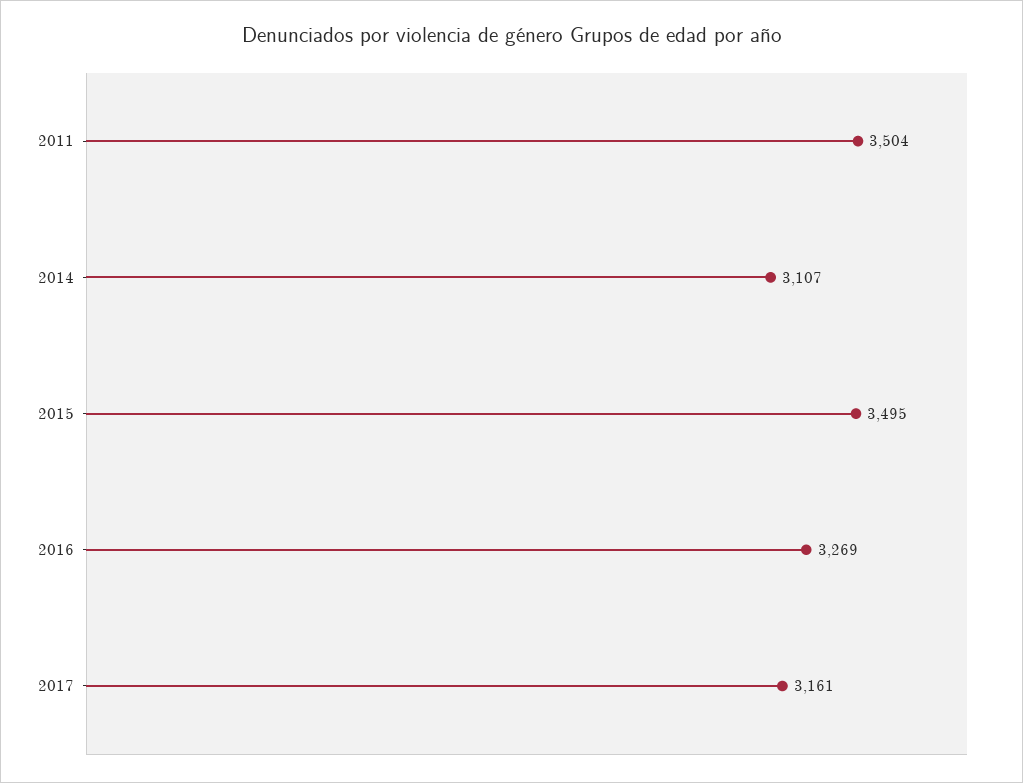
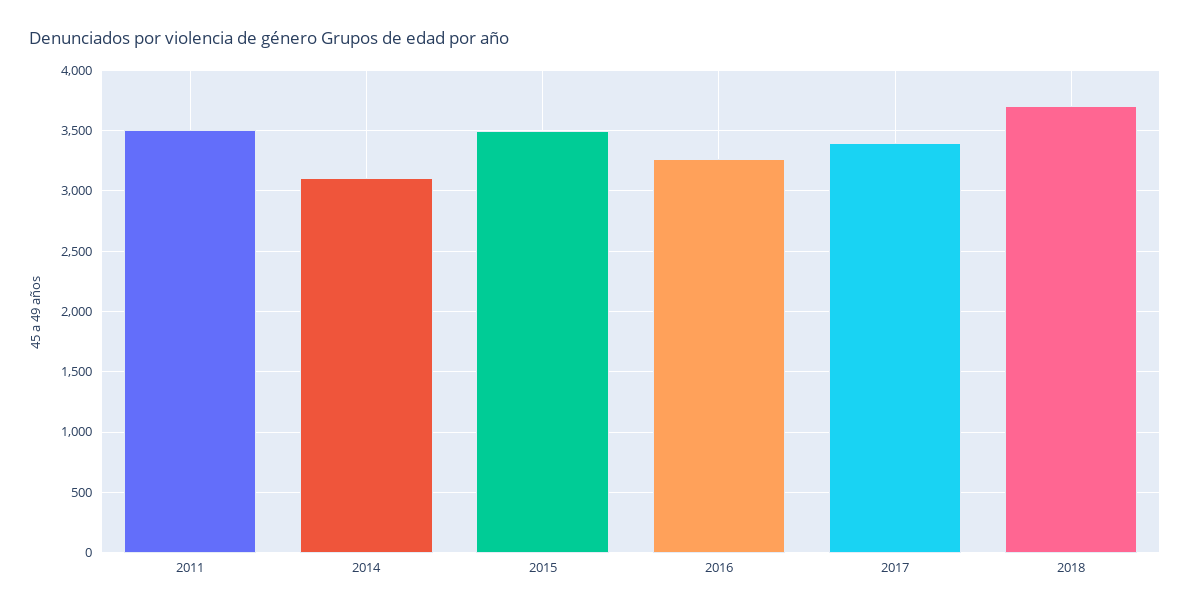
2017: 3161 -> 3400
2018: none -> 3700

